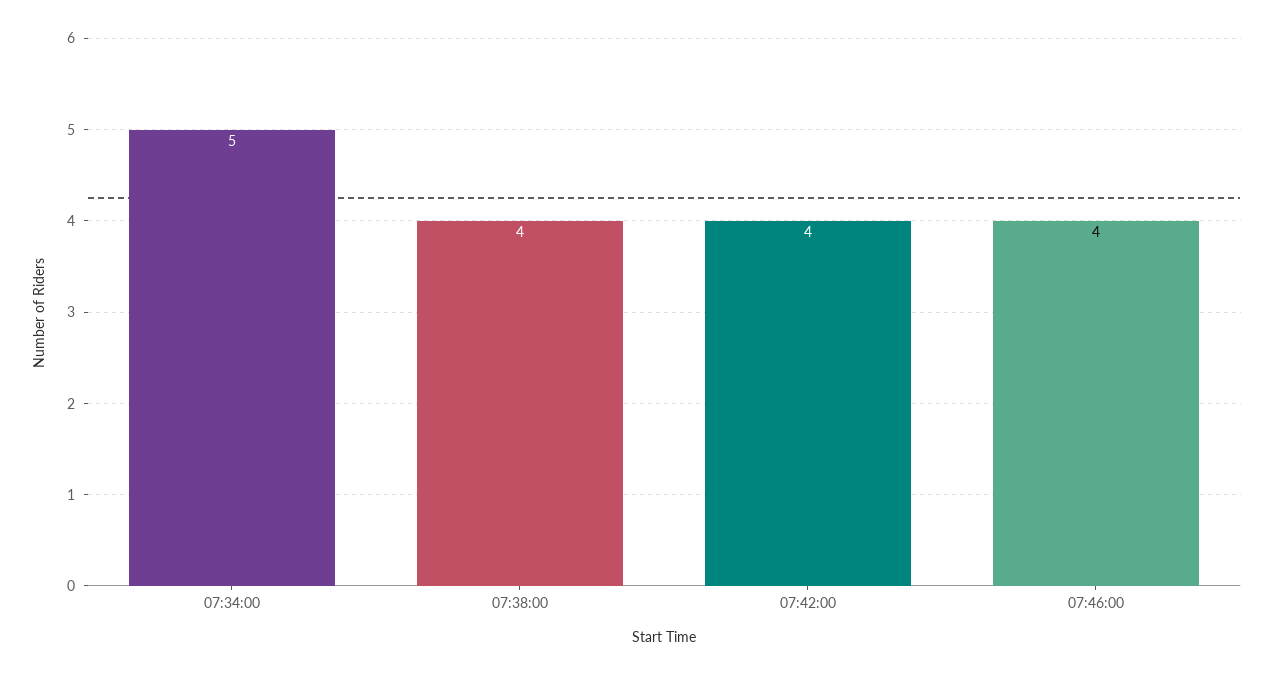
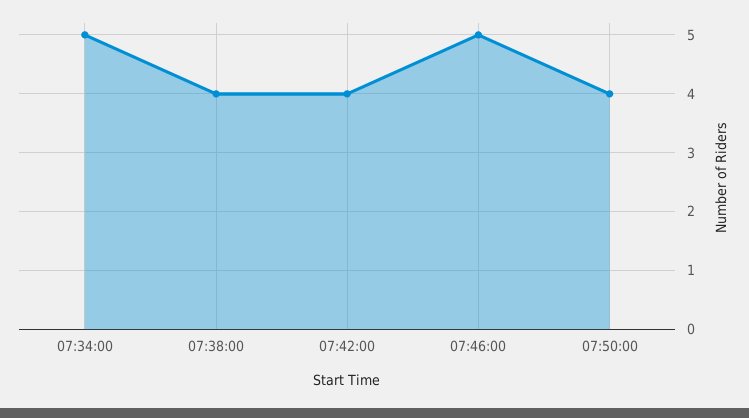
07:46:00: 4 -> 5
07:50:00: none -> 4

